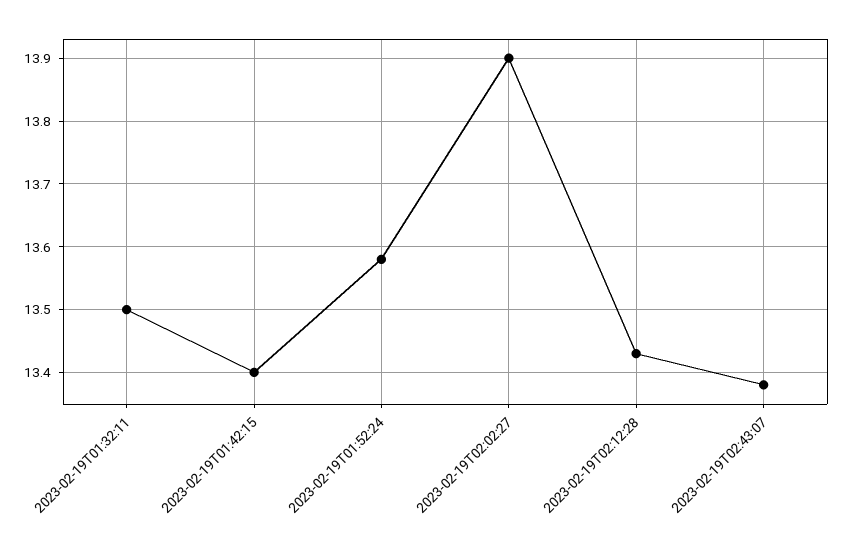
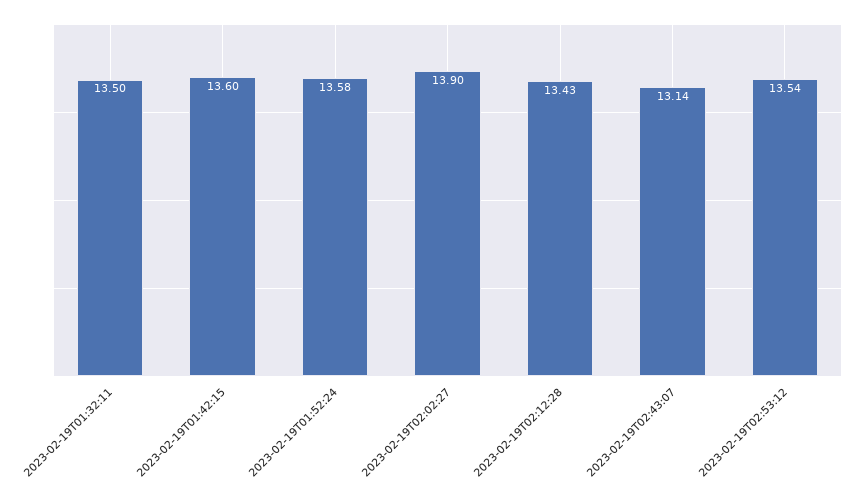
2023-02-19T01:42:15: 13.4 -> 13.6
2023-02-19T02:43:07: 13.38 -> 13.14
2023-02-19T02:53:12: none -> 13.54

